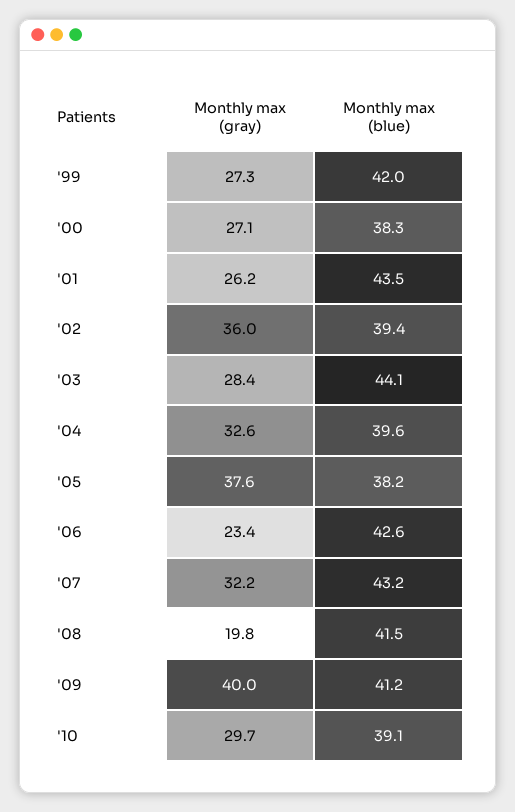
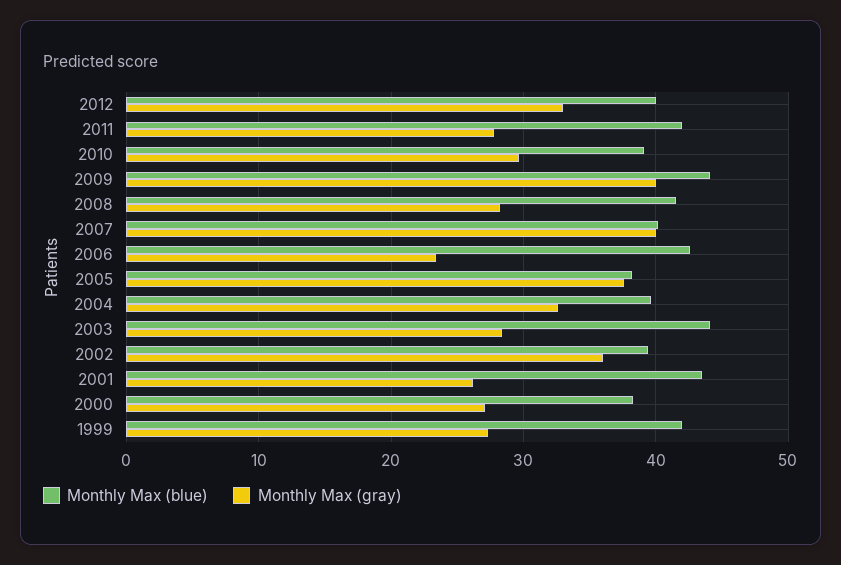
Monthly max (gray), '07: 32.2 -> 40
Monthly max (blue), '07: 43.2 -> 40
Monthly max (gray), '08: 19.8 -> 28
Monthly max (blue), '09: 41.2 -> 44
Monthly max (blue), 2012: none -> 40
Monthly max (gray), 2012: none -> 33
Monthly max (blue), 2011: none -> 42
Monthly max (gray), 2011: none -> 28

